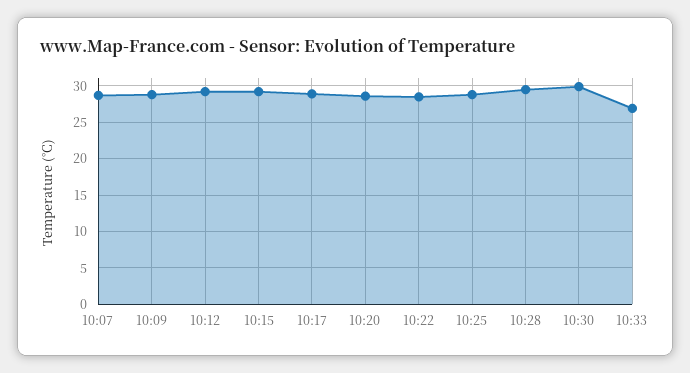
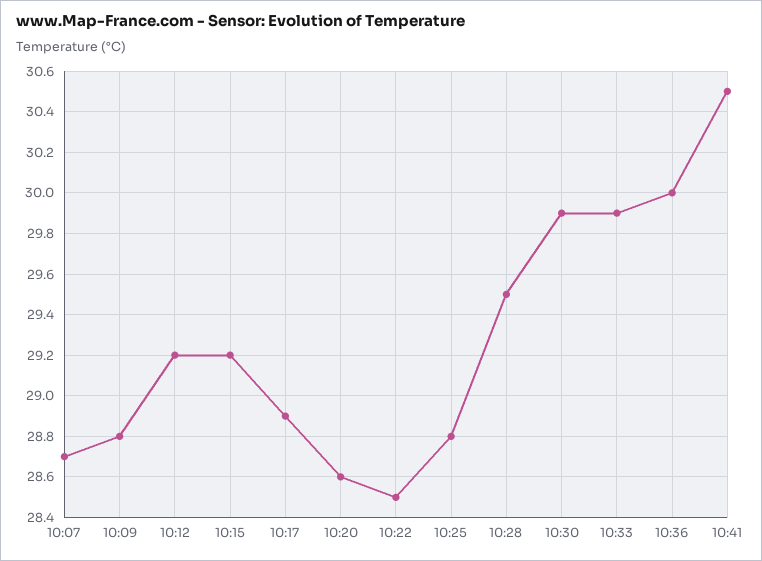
10:33: 27 -> 29.9
10:36: none -> 30
10:41: none -> 30.5

